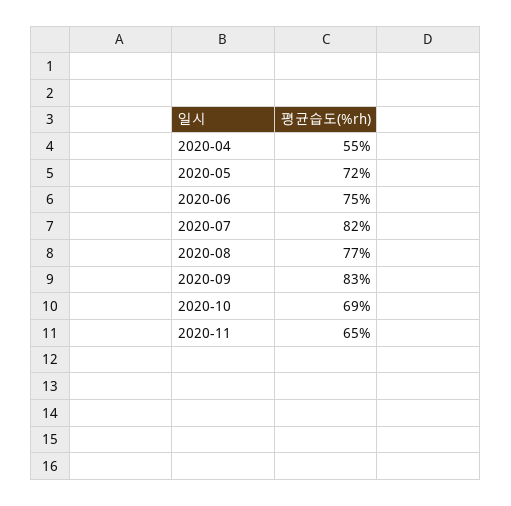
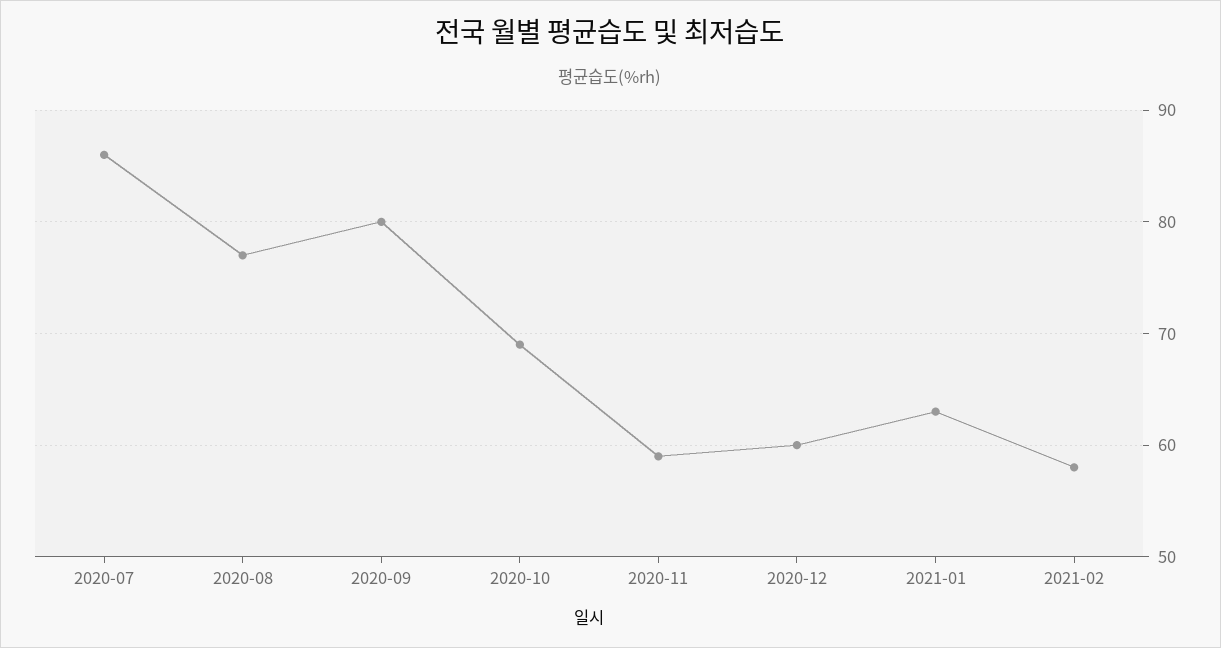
2020-04: 55 -> none
2020-05: 72 -> none
2020-06: 75 -> none
2020-07: 82 -> 86
2020-09: 83 -> 80
2020-11: 65 -> 59
2020-12: none -> 60
2021-01: none -> 63
2021-02: none -> 58

